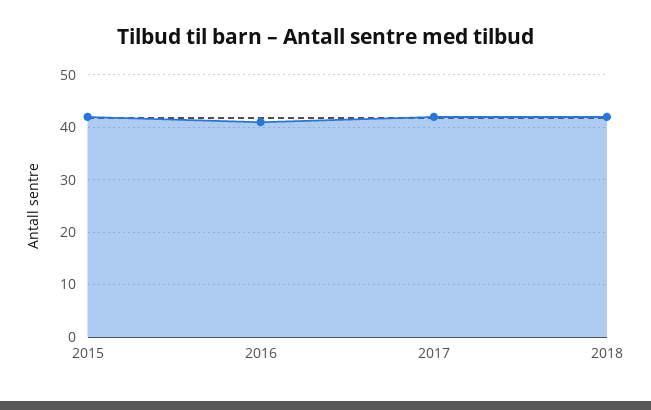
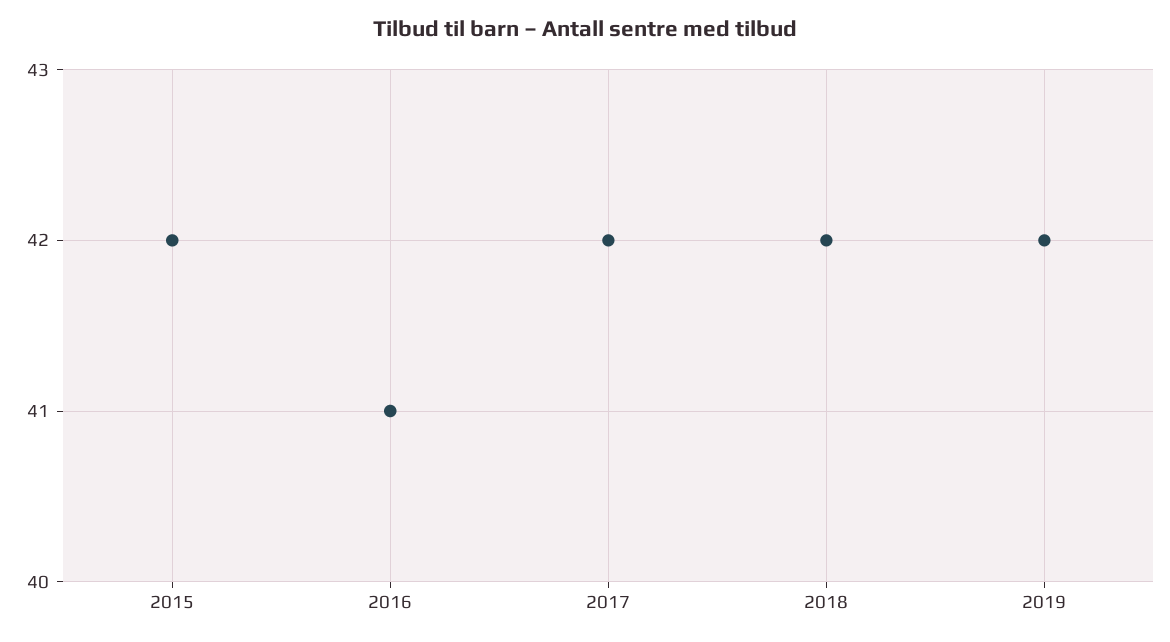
2019: none -> 42

